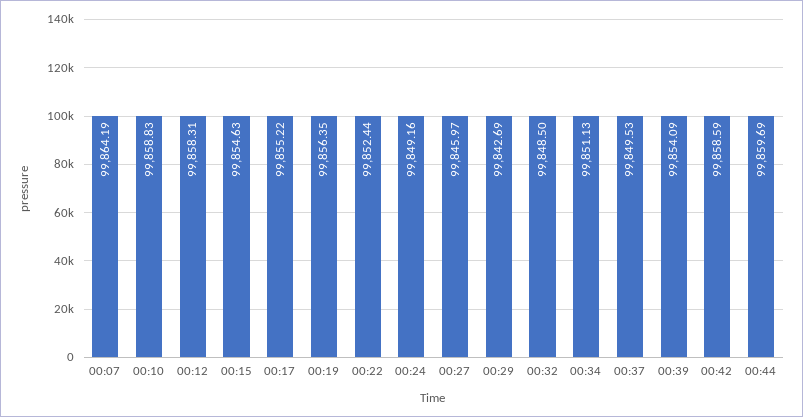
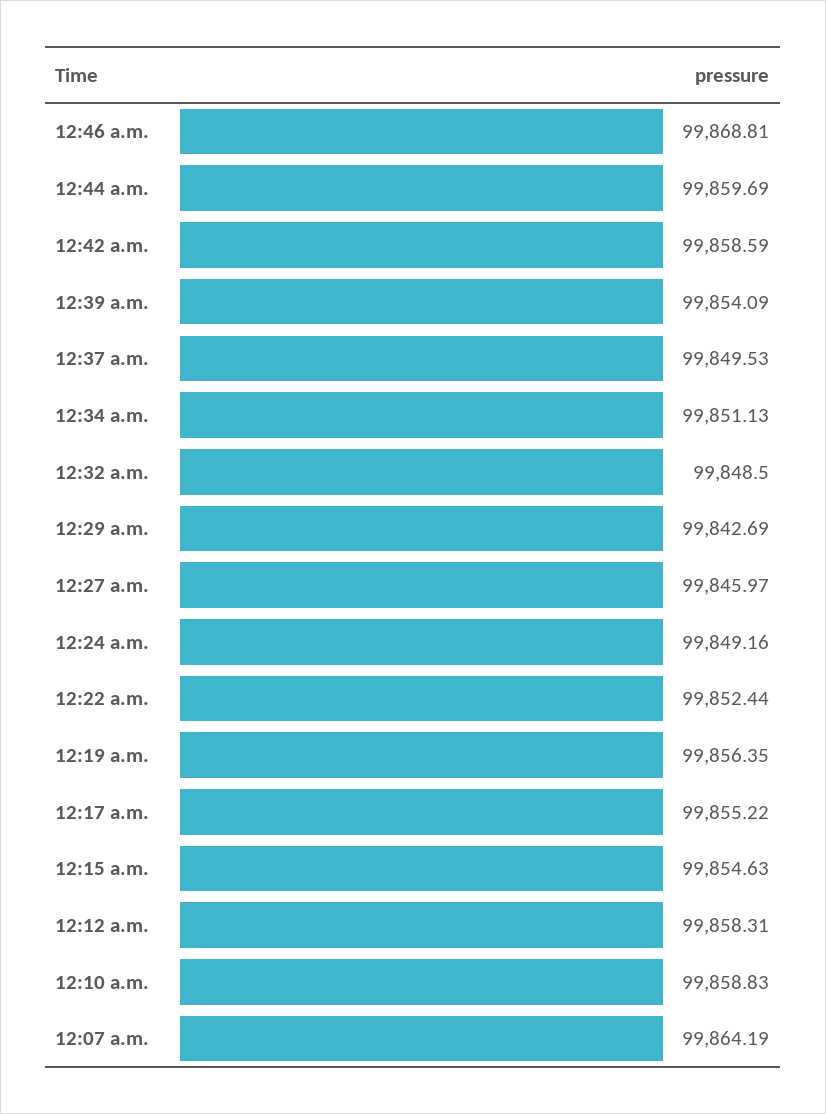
12:46 a.m.: none -> 99868.81

